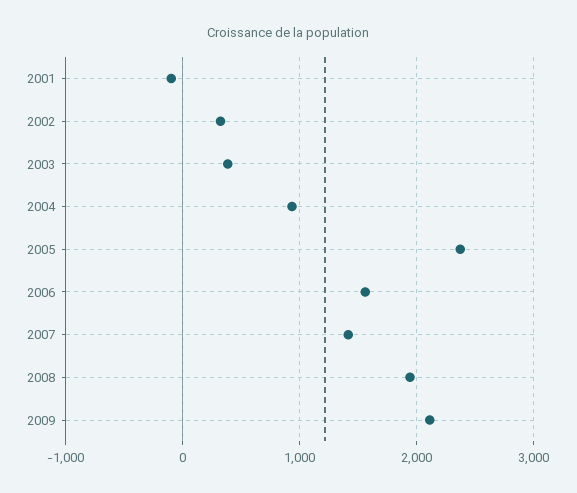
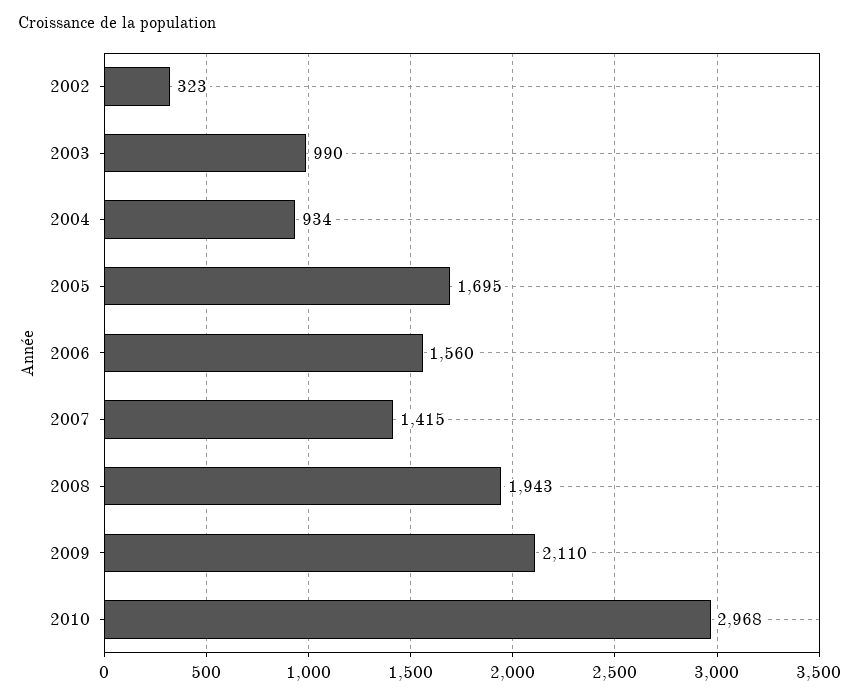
2001: -100 -> none
2003: 400 -> 990
2005: 2400 -> 1695
2010: none -> 2968

